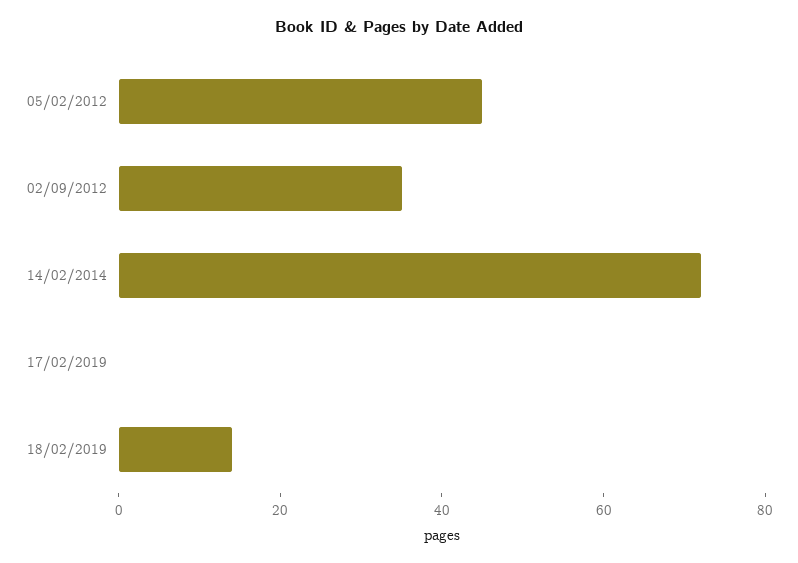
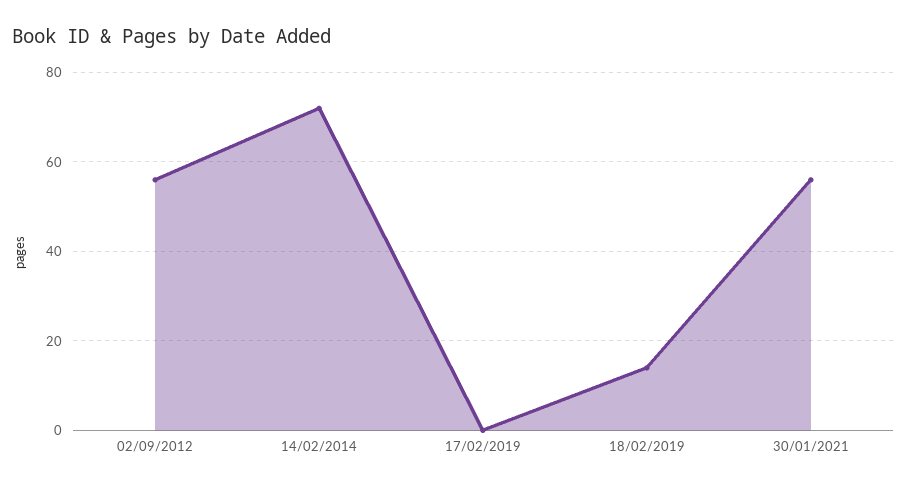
05/02/2012: 45 -> none
02/09/2012: 35 -> 55
30/01/2021: none -> 55

